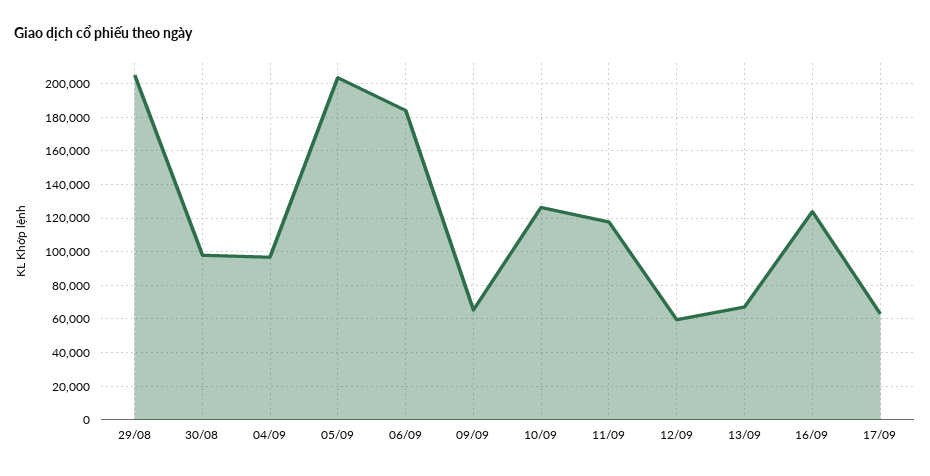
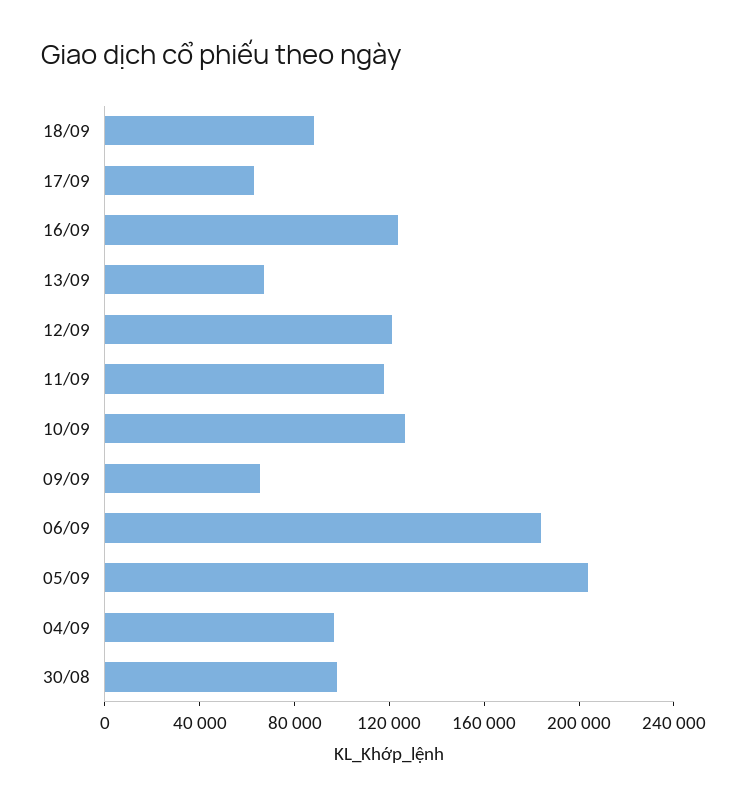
29/08: 205000 -> none
12/09: 60000 -> 120000
18/09: none -> 90000

